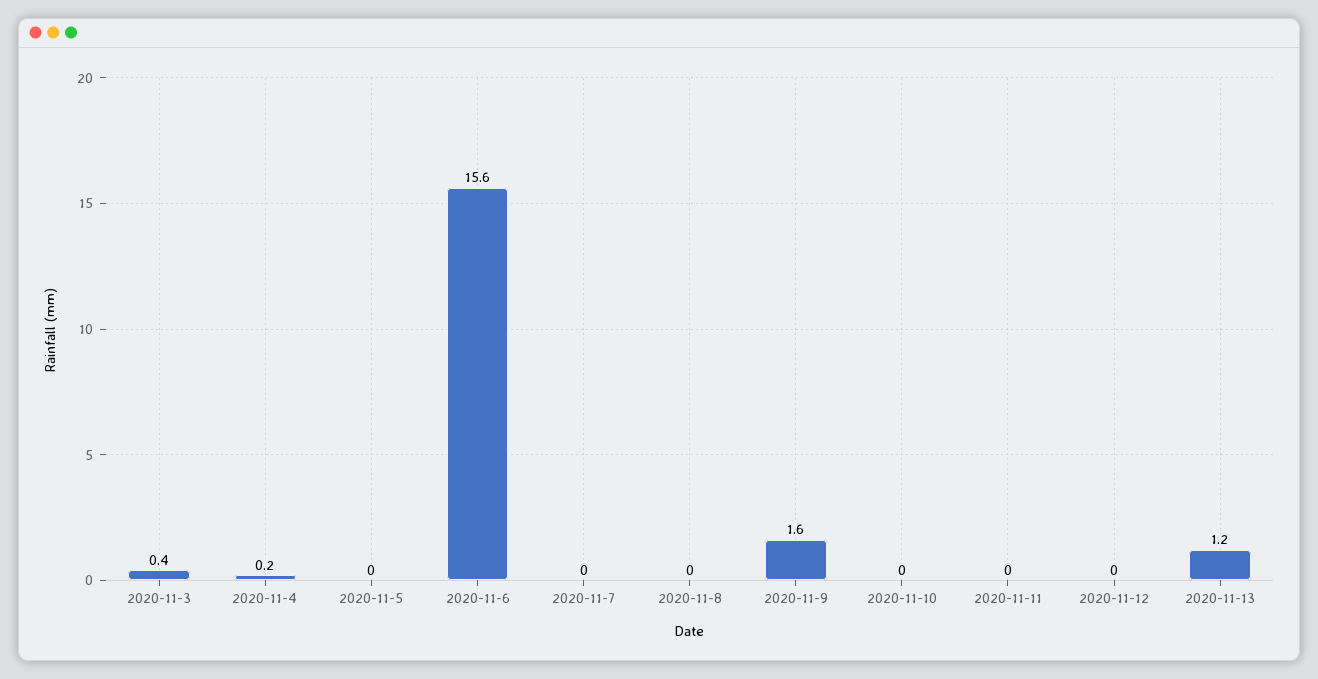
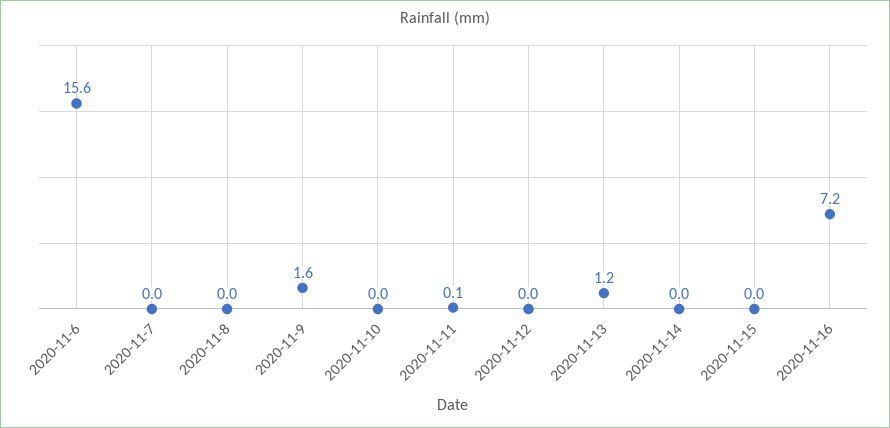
2020-11-3: 0.4 -> none
2020-11-4: 0.2 -> none
2020-11-5: 0 -> none
2020-11-11: 0 -> 0.1
2020-11-14: none -> 0
2020-11-15: none -> 0
2020-11-16: none -> 7.2

